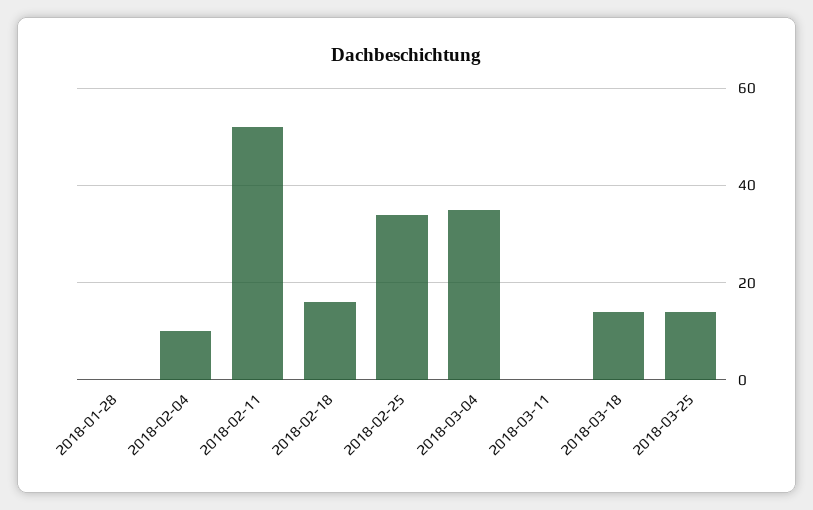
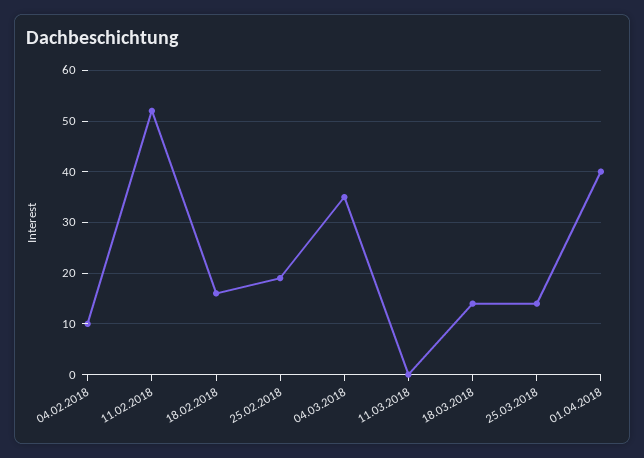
2018-01-28: 0 -> none
2018-02-25: 35 -> 20
01.04.2018: none -> 40

